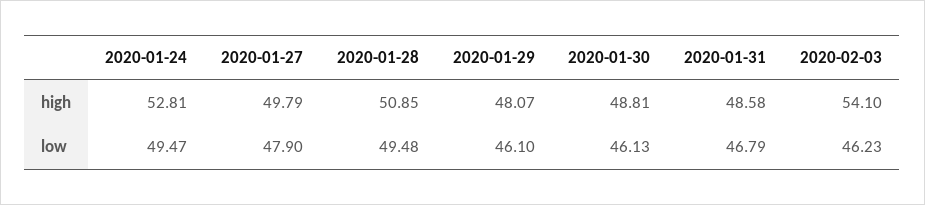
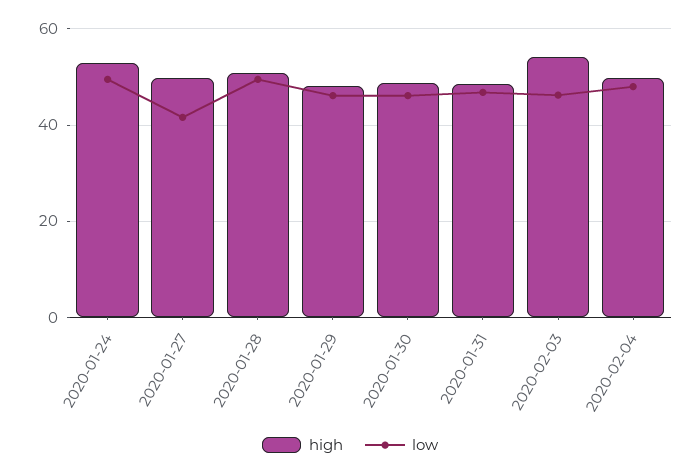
low, 2020-01-27: 47.9 -> 42
high, 2020-02-04: none -> 50
low, 2020-02-04: none -> 48

